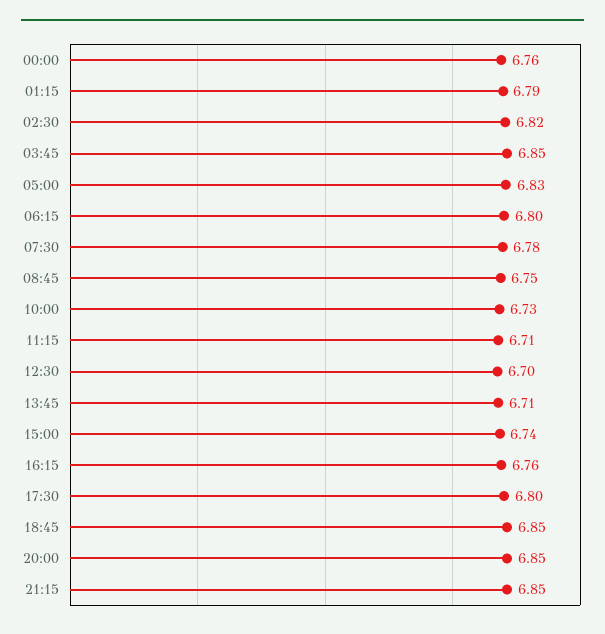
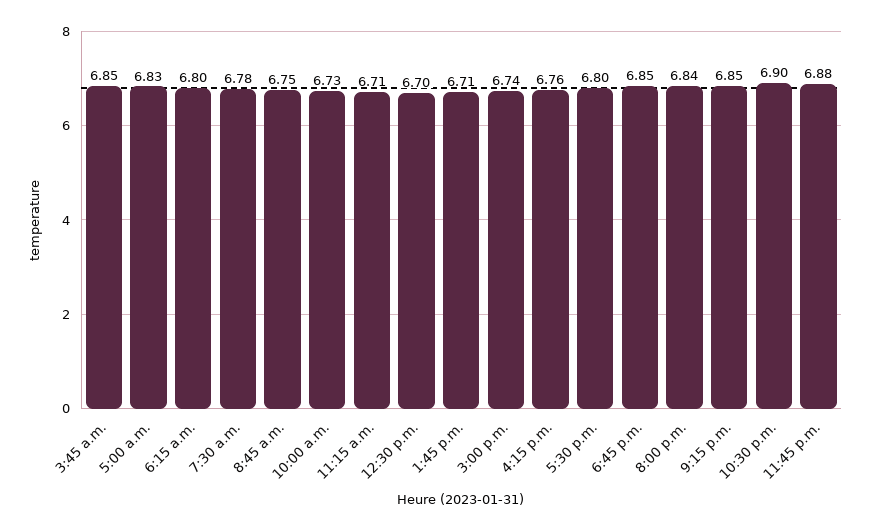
00:00: 6.76 -> none
01:15: 6.79 -> none
02:30: 6.82 -> none
20:00: 6.85 -> 6.84
10:30 p.m.: none -> 6.9
11:45 p.m.: none -> 6.88

